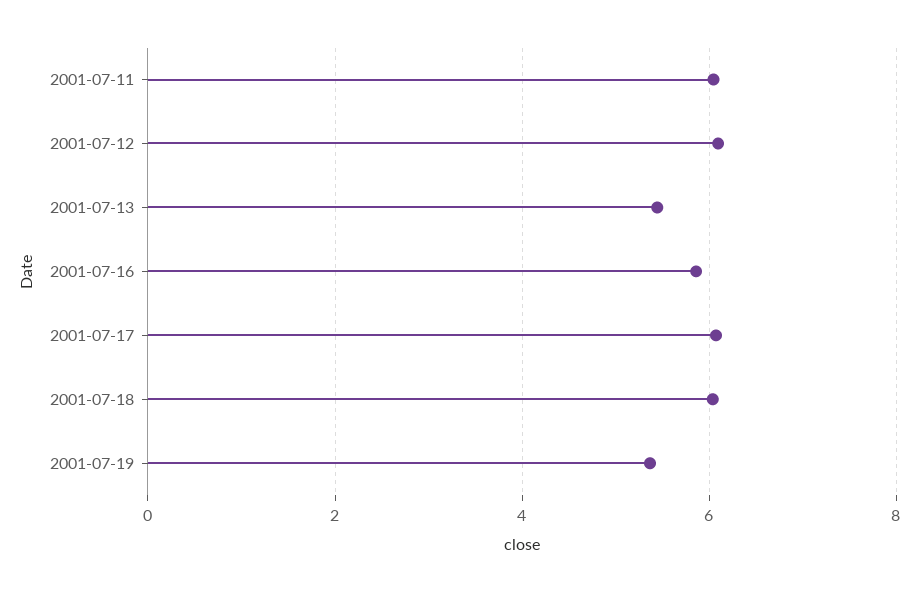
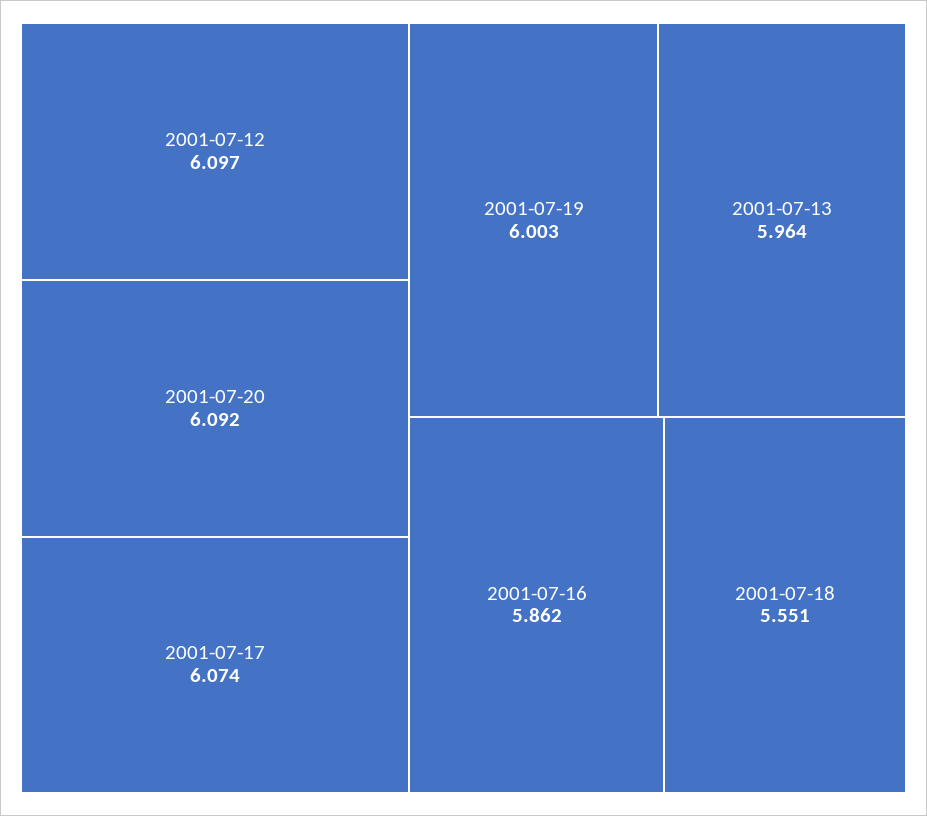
2001-07-11: 6 -> none
2001-07-13: 5.4 -> 5.964
2001-07-18: 6 -> 5.551
2001-07-19: 5.4 -> 6.003
2001-07-20: none -> 6.092

